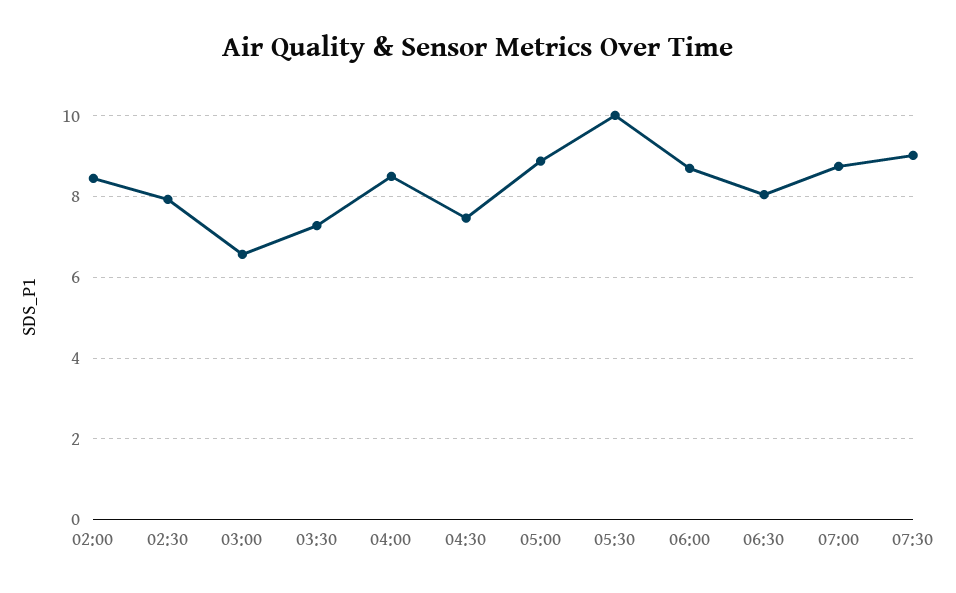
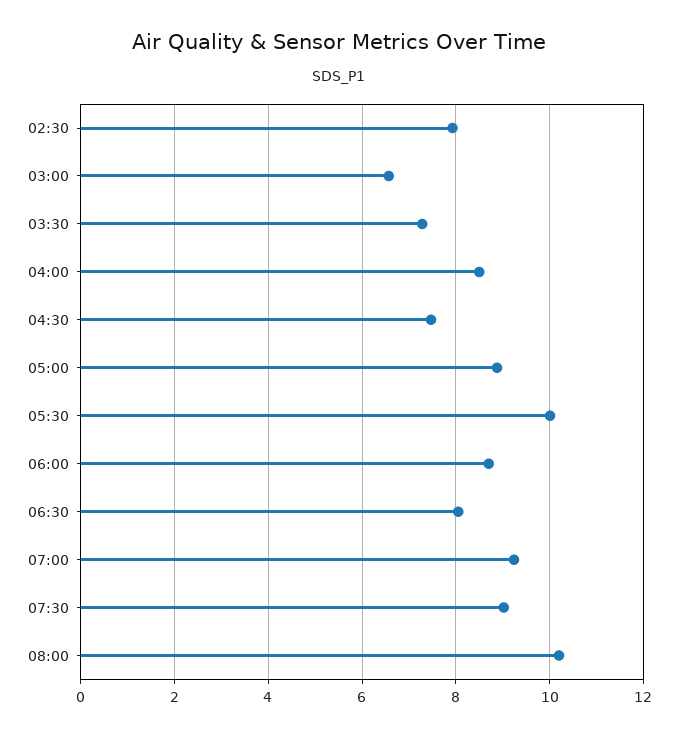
02:00: 8.4 -> none
07:00: 8.8 -> 9.2
08:00: none -> 10.2

